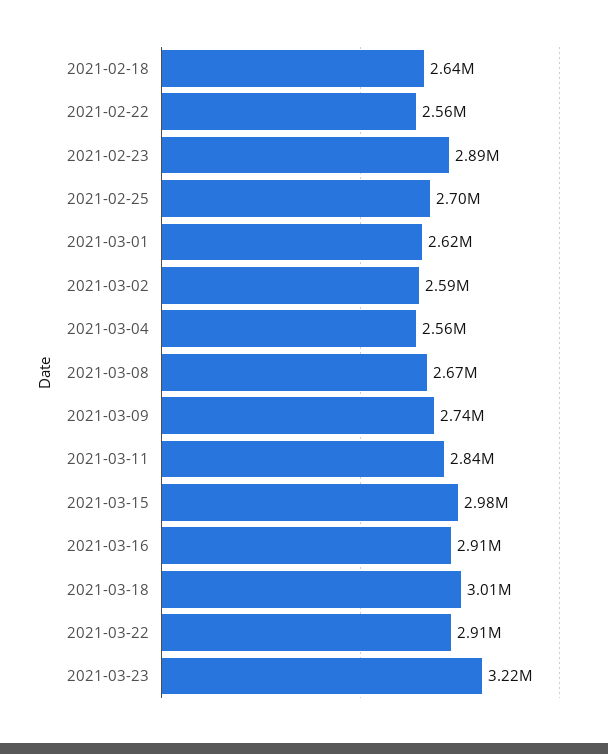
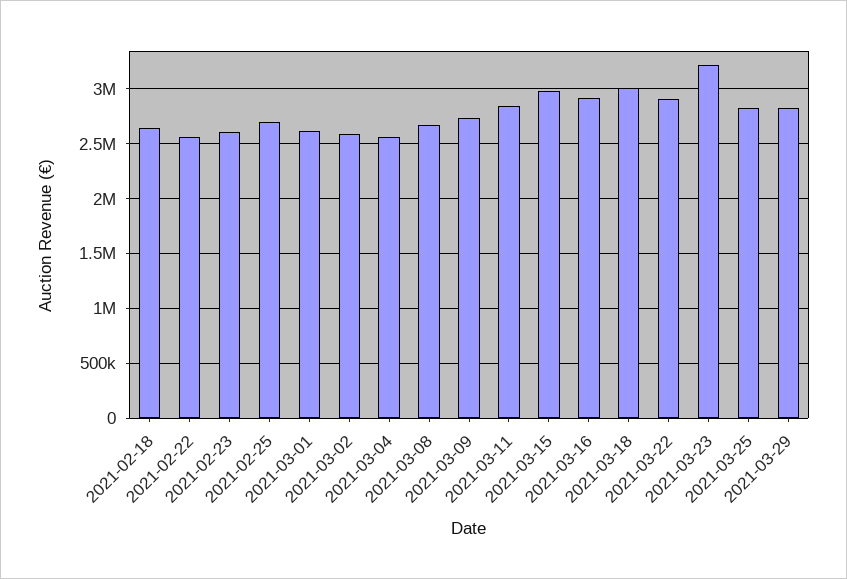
2021-02-23: 2890000 -> 2600000
2021-03-25: none -> 2800000
2021-03-29: none -> 2800000

